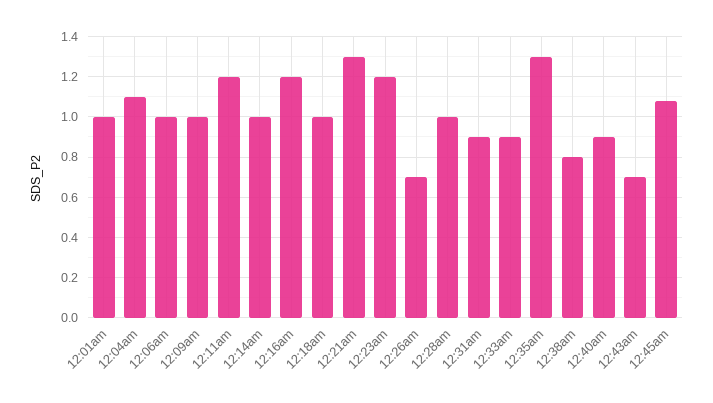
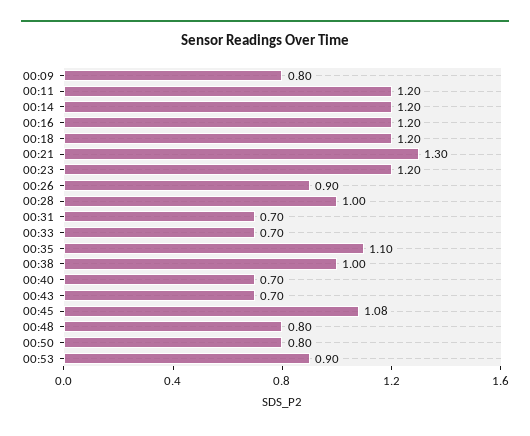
12:01am: 1 -> none
12:04am: 1.1 -> none
12:06am: 1 -> none
12:09am: 1 -> 0.8
12:14am: 1 -> 1.2
12:18am: 1 -> 1.2
12:26am: 0.7 -> 0.9
12:31am: 0.9 -> 0.7
12:33am: 0.9 -> 0.7
12:35am: 1.3 -> 1.1
12:38am: 0.8 -> 1
12:40am: 0.9 -> 0.7
00:48: none -> 0.8
00:50: none -> 0.8
00:53: none -> 0.9

